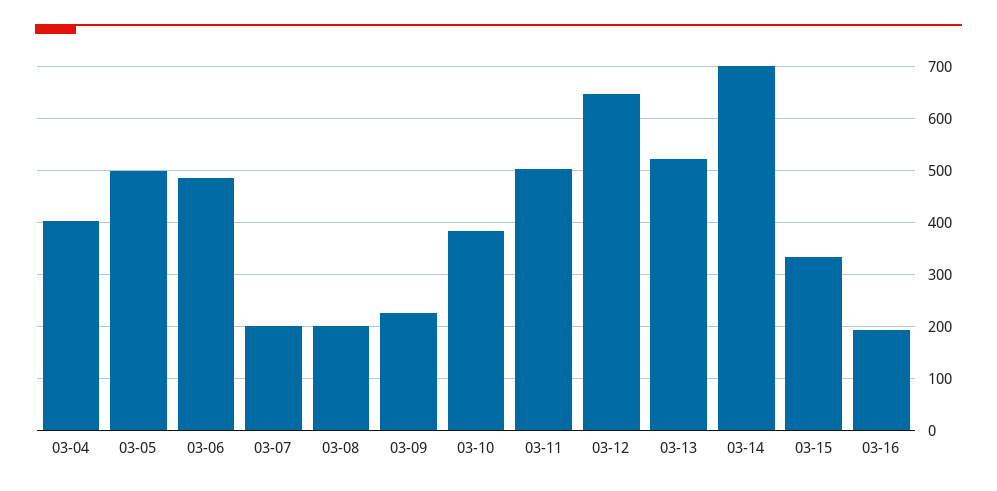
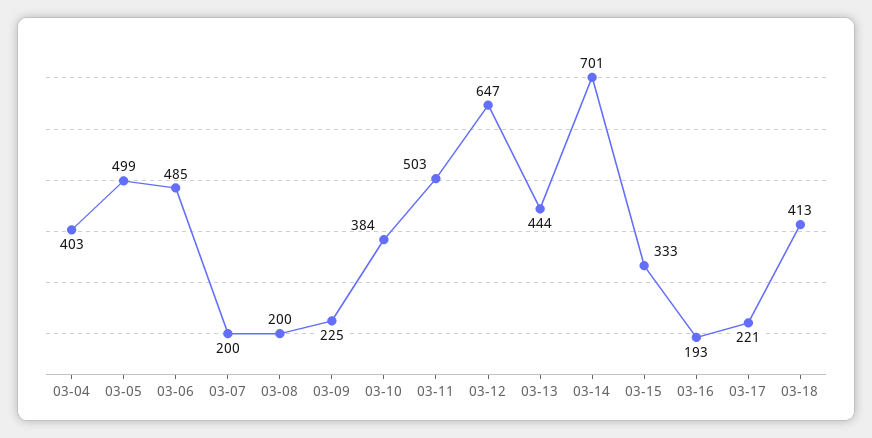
03-13: 520 -> 444
03-17: none -> 221
03-18: none -> 413

